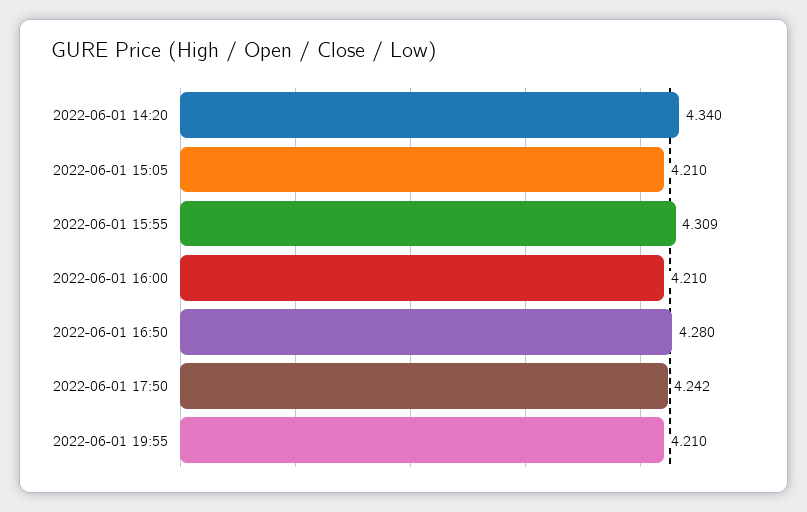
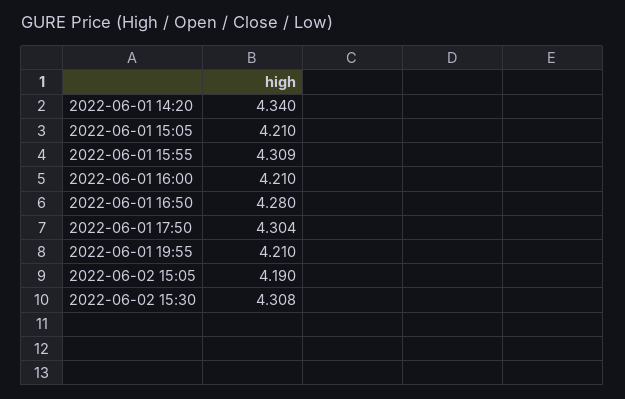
2022-06-01 17:50: 4.242 -> 4.304
2022-06-02 15:05: none -> 4.19
2022-06-02 15:30: none -> 4.308

